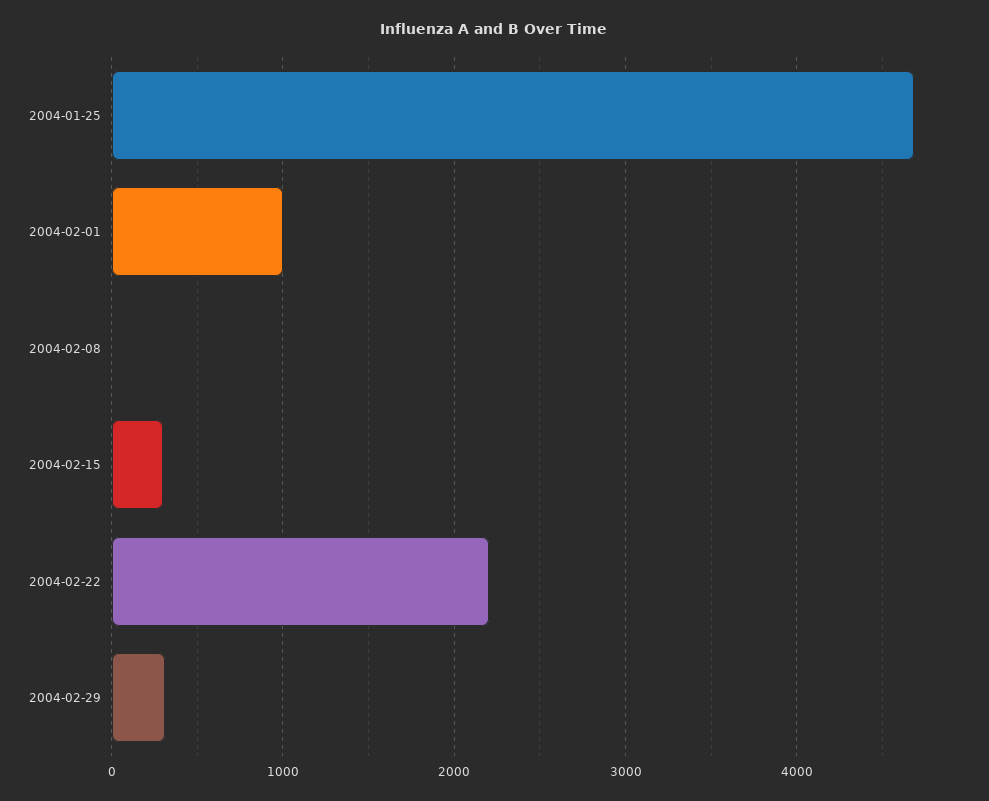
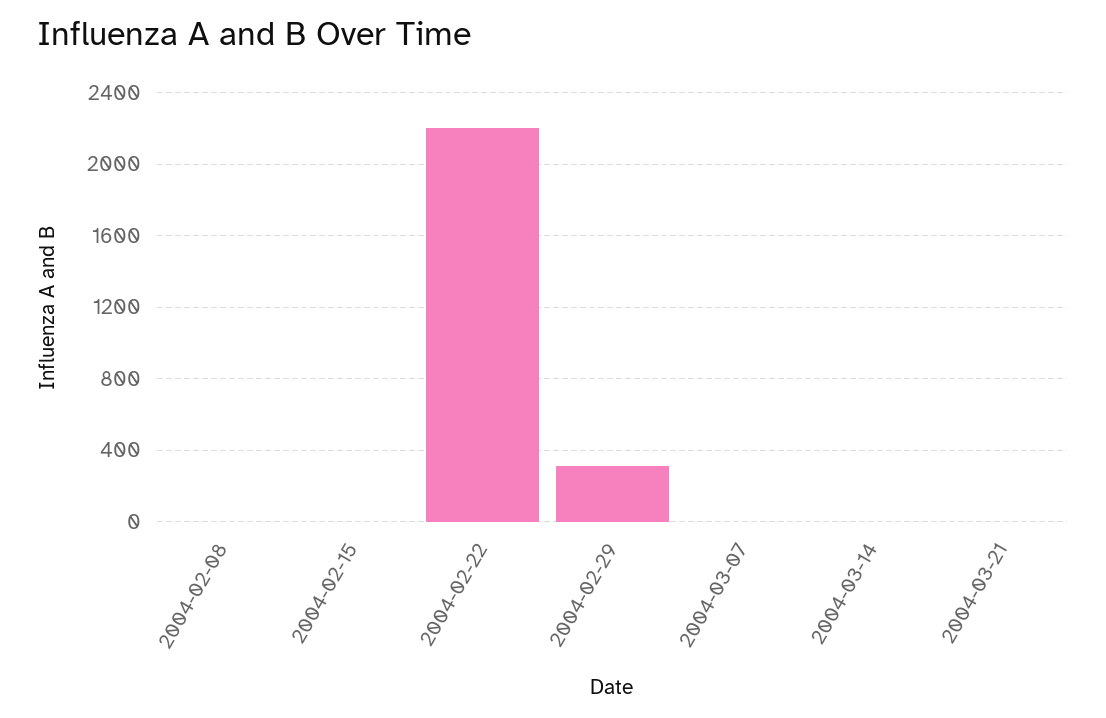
2004-01-25: 4700 -> none
2004-02-01: 1000 -> none
2004-02-15: 300 -> 0
2004-03-07: none -> 0
2004-03-14: none -> 0
2004-03-21: none -> 0

